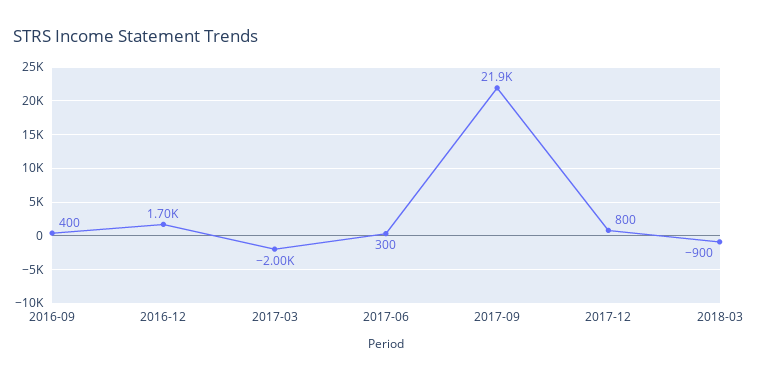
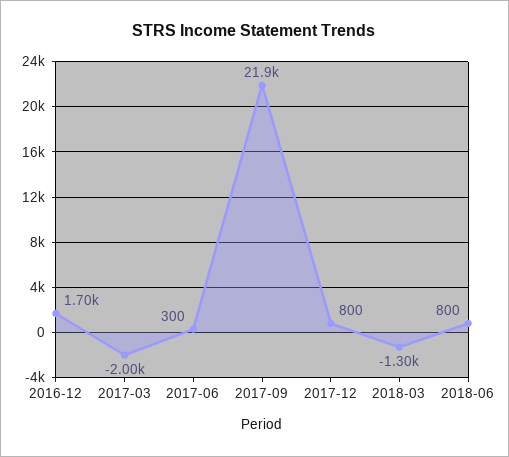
2016-09: 400 -> none
2018-03: -900 -> -1300
2018-06: none -> 800

